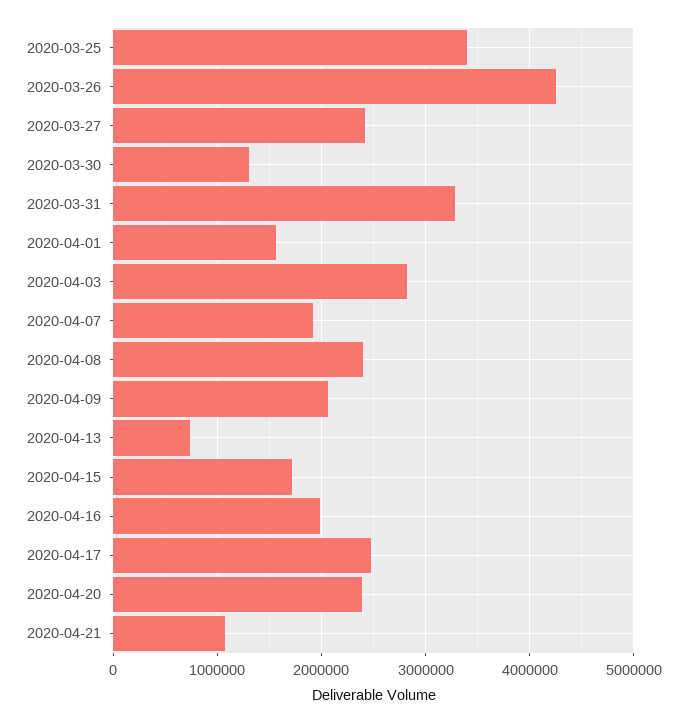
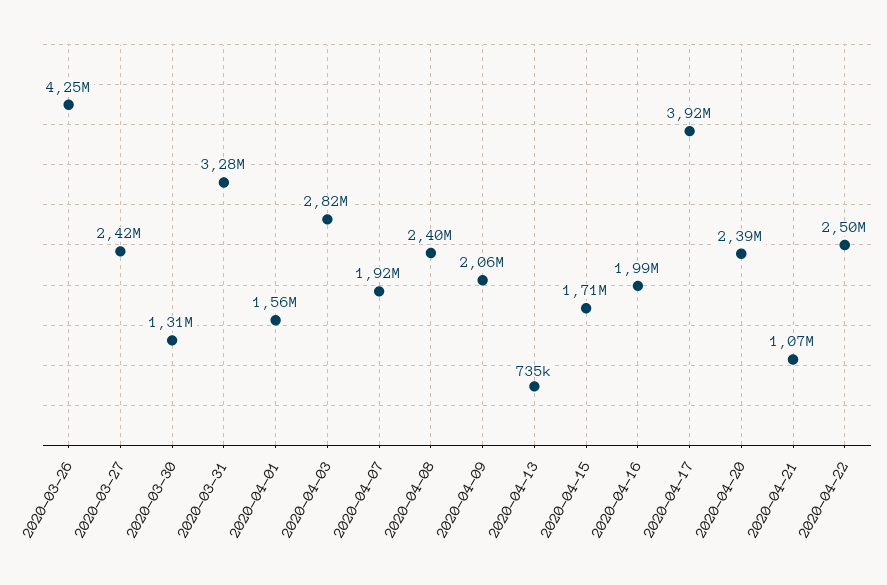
2020-03-25: 3400000 -> none
2020-04-17: 2500000 -> 3920000
2020-04-22: none -> 2500000

